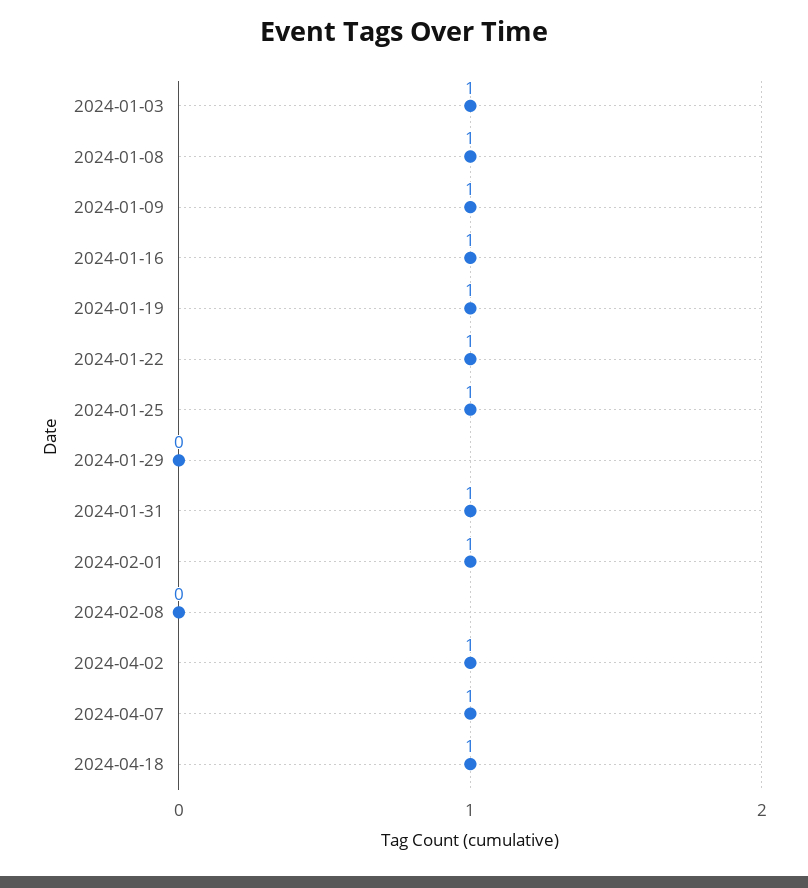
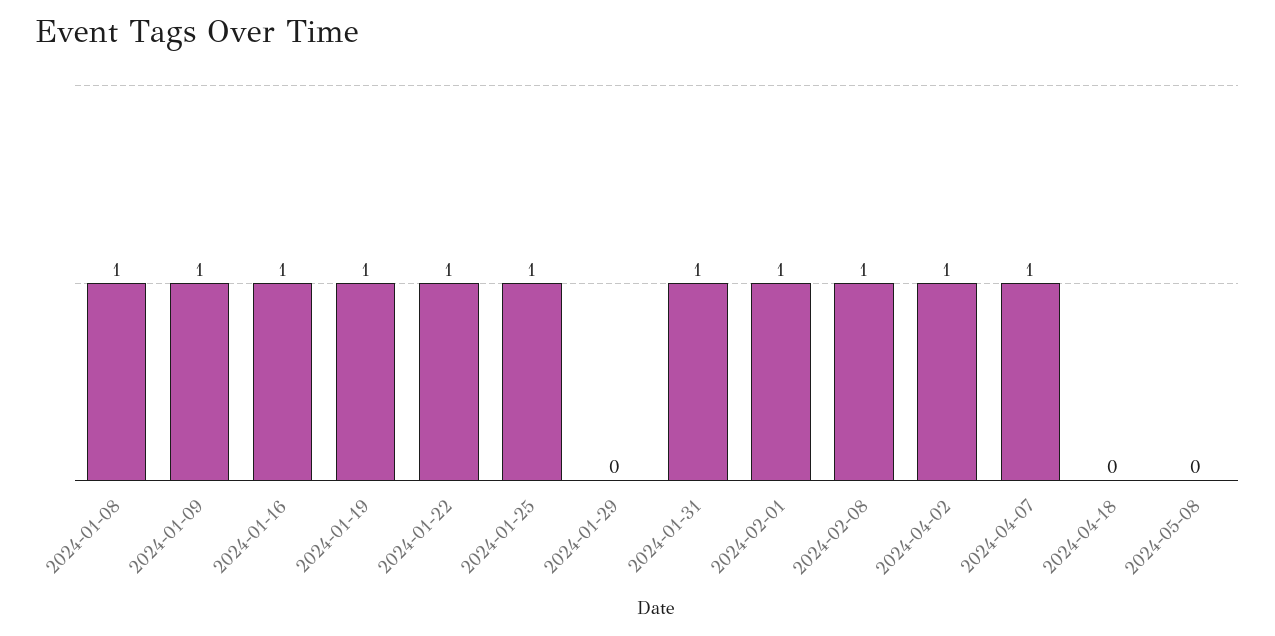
2024-01-03: 1 -> none
2024-02-08: 0 -> 1
2024-04-18: 1 -> 0
2024-05-08: none -> 0

